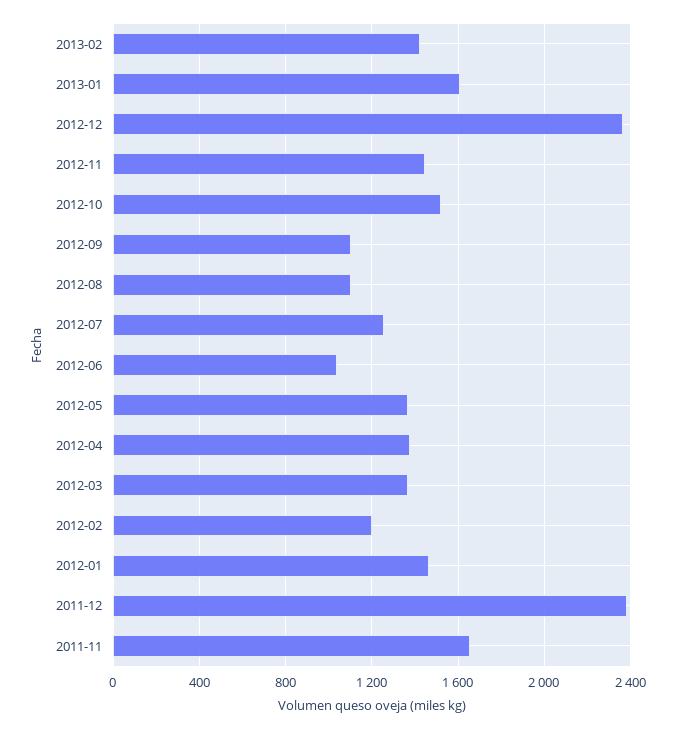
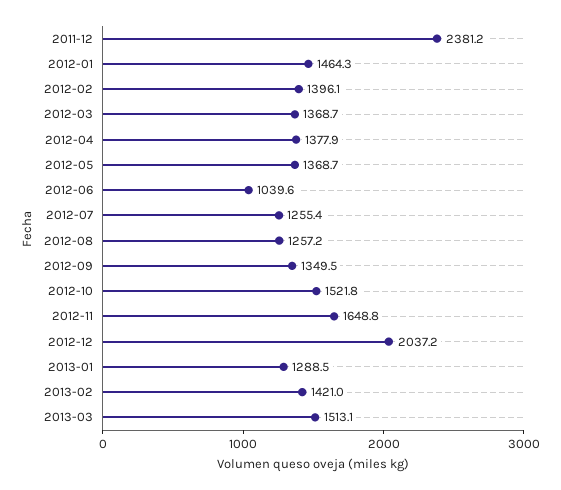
2013-01: 1600 -> 1288.5
2012-12: 2350 -> 2037.2
2012-11: 1450 -> 1648.8
2012-09: 1100 -> 1349.5
2012-08: 1100 -> 1257.2
2012-02: 1200 -> 1396.1
2011-11: 1650 -> none
2013-03: none -> 1513.1

